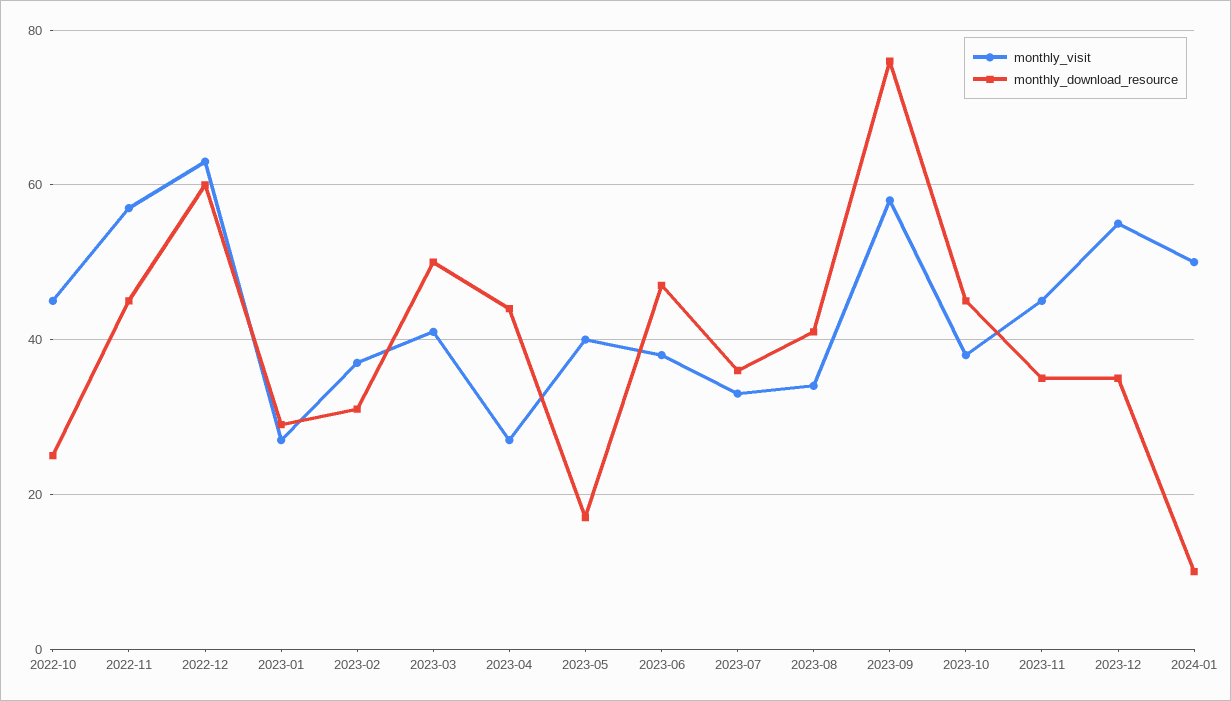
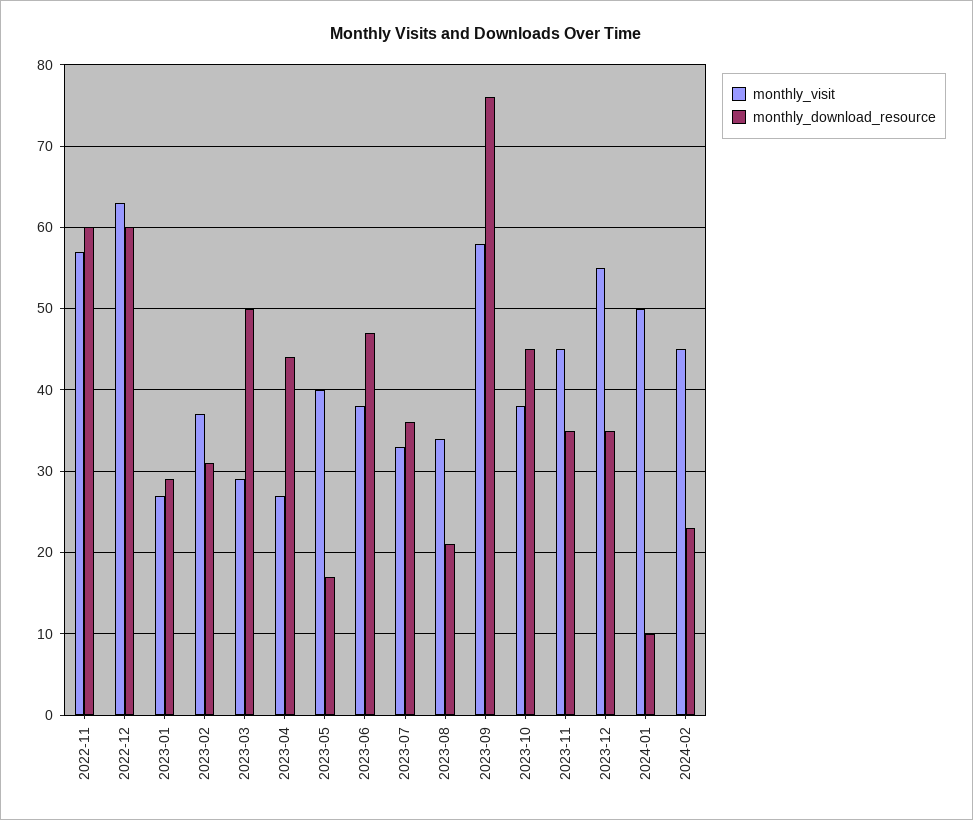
monthly_visit, 2022-10: 45 -> none
monthly_download_resource, 2022-10: 25 -> none
monthly_download_resource, 2022-11: 45 -> 60
monthly_visit, 2023-03: 40 -> 29
monthly_download_resource, 2023-08: 40 -> 21
monthly_visit, 2024-02: none -> 45
monthly_download_resource, 2024-02: none -> 23

